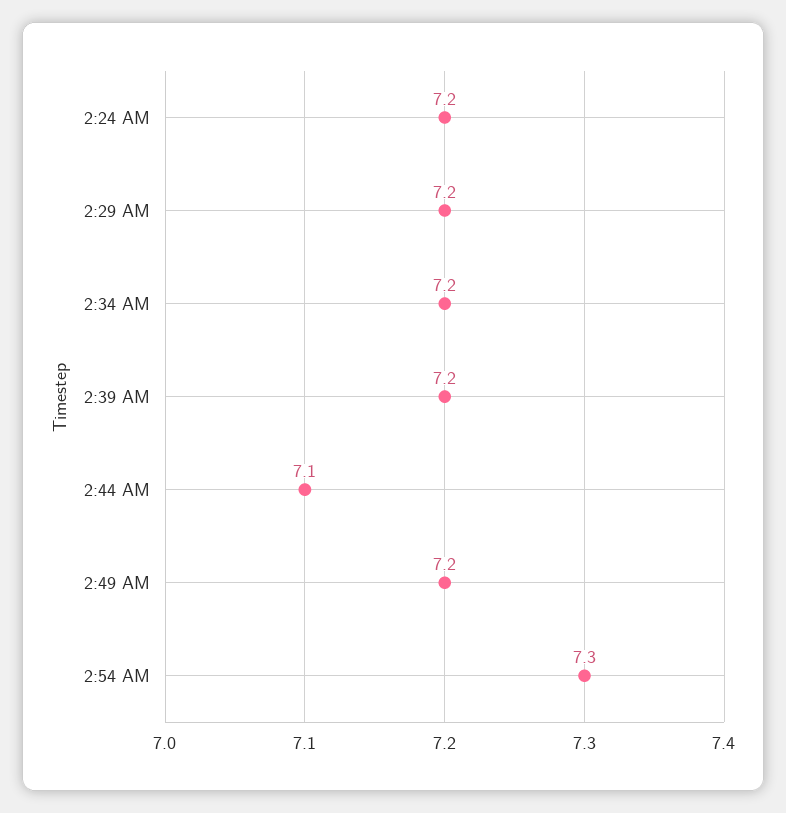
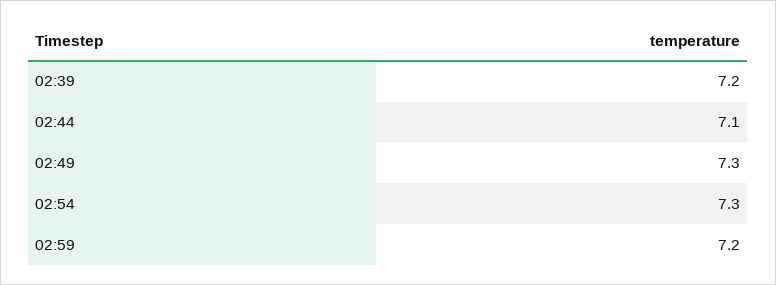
2:24 AM: 7.2 -> none
2:29 AM: 7.2 -> none
2:34 AM: 7.2 -> none
2:49 AM: 7.2 -> 7.3
02:59: none -> 7.2

